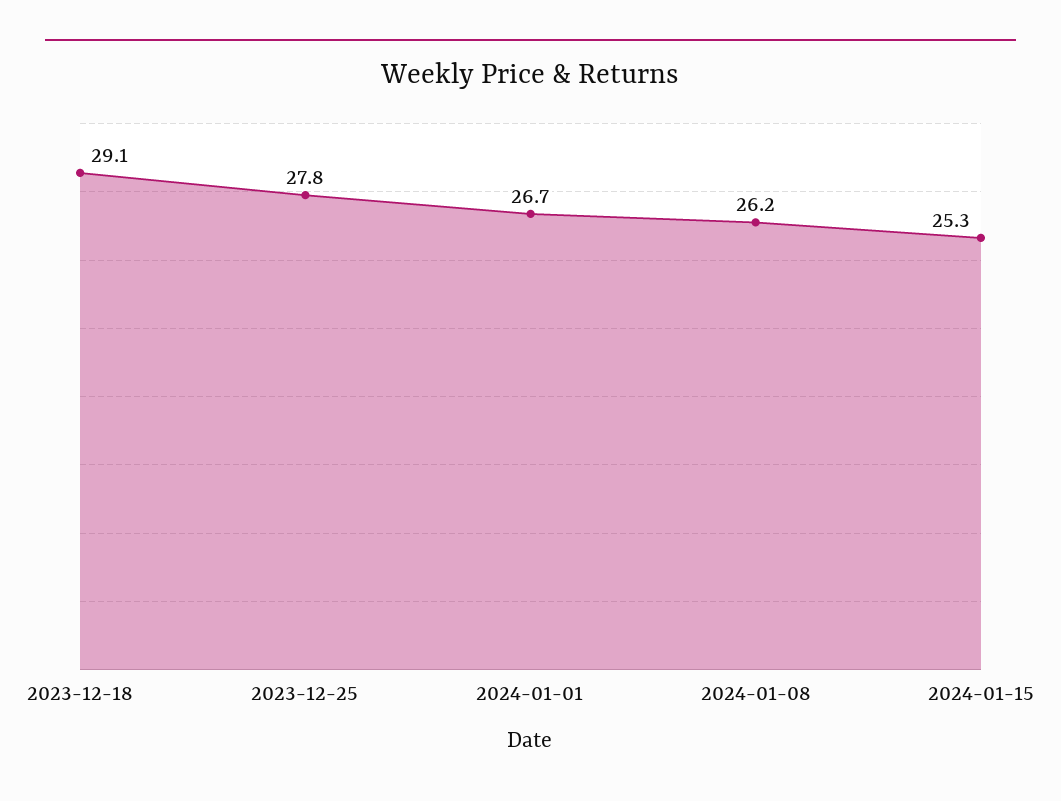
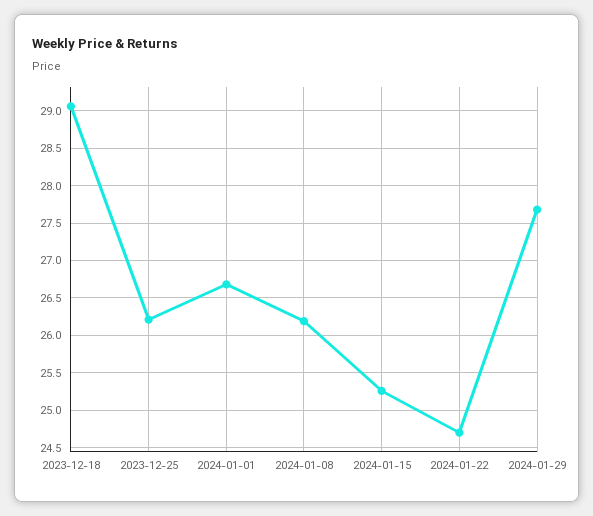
2023-12-25: 27.8 -> 26.2
2024-01-22: none -> 24.7
2024-01-29: none -> 27.7

